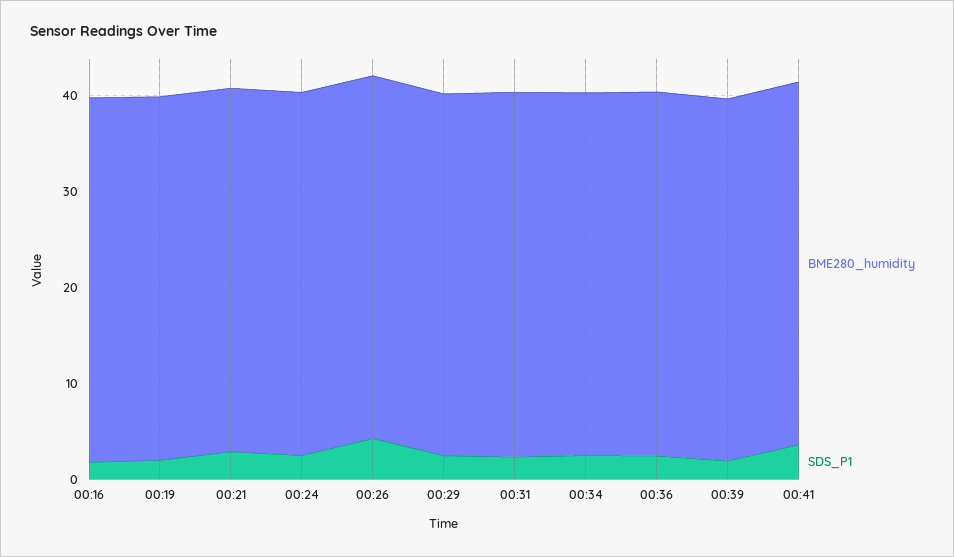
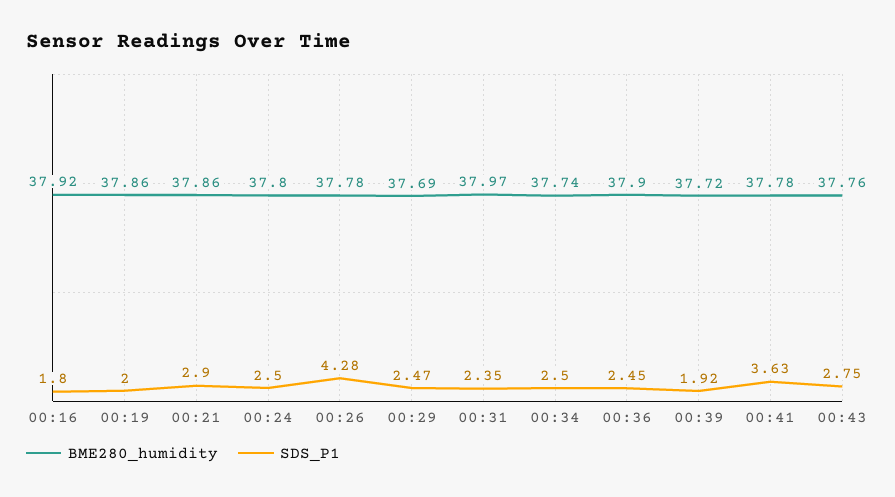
BME280_humidity, 00:43: none -> 37.76
SDS_P1, 00:43: none -> 2.75

